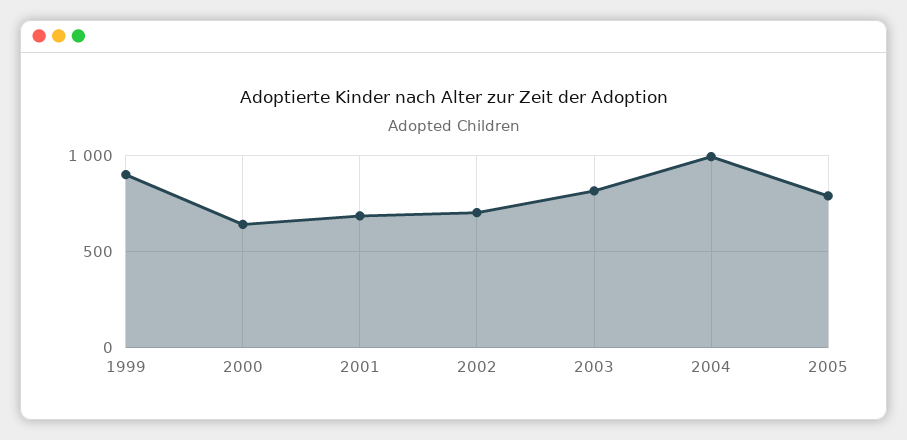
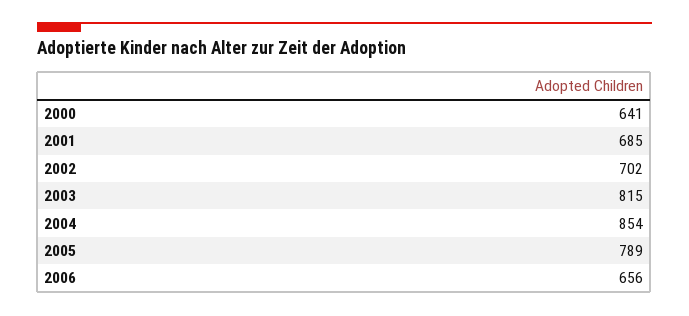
1999: 900 -> none
2004: 1000 -> 854
2006: none -> 656

